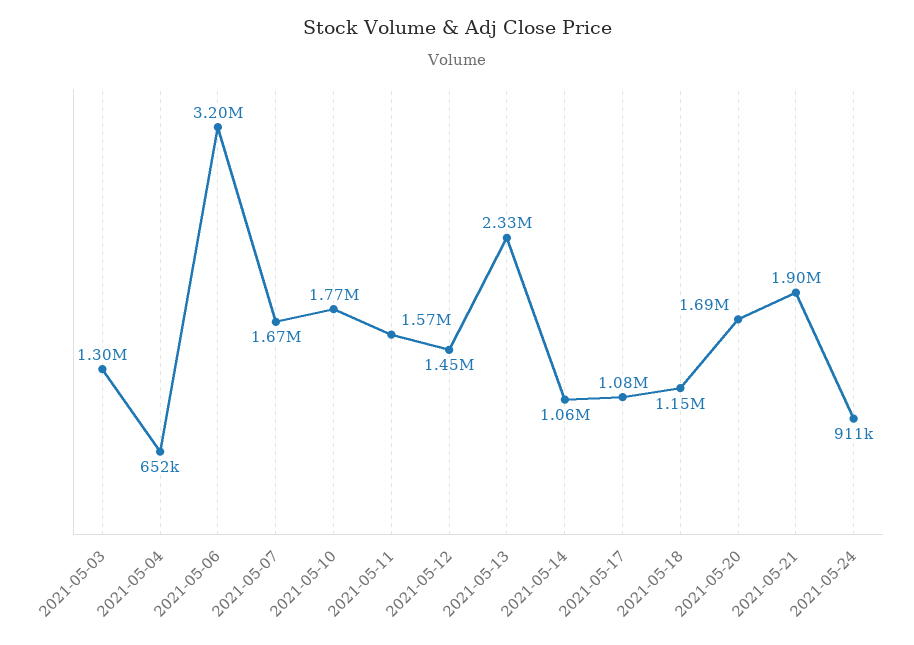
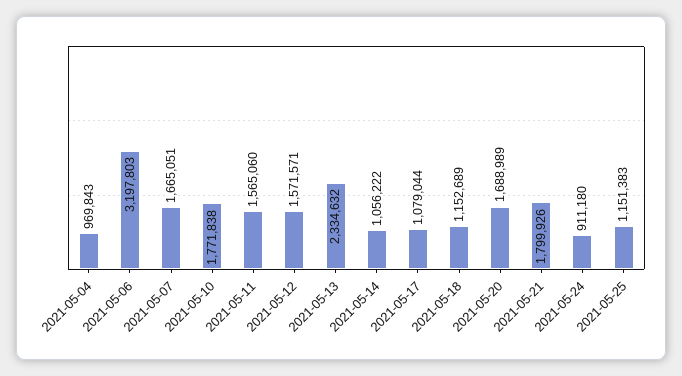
2021-05-03: 1300000 -> none
2021-05-04: 652000 -> 969843
2021-05-12: 1450000 -> 1571571
2021-05-21: 1900000 -> 1799926
2021-05-25: none -> 1151383

